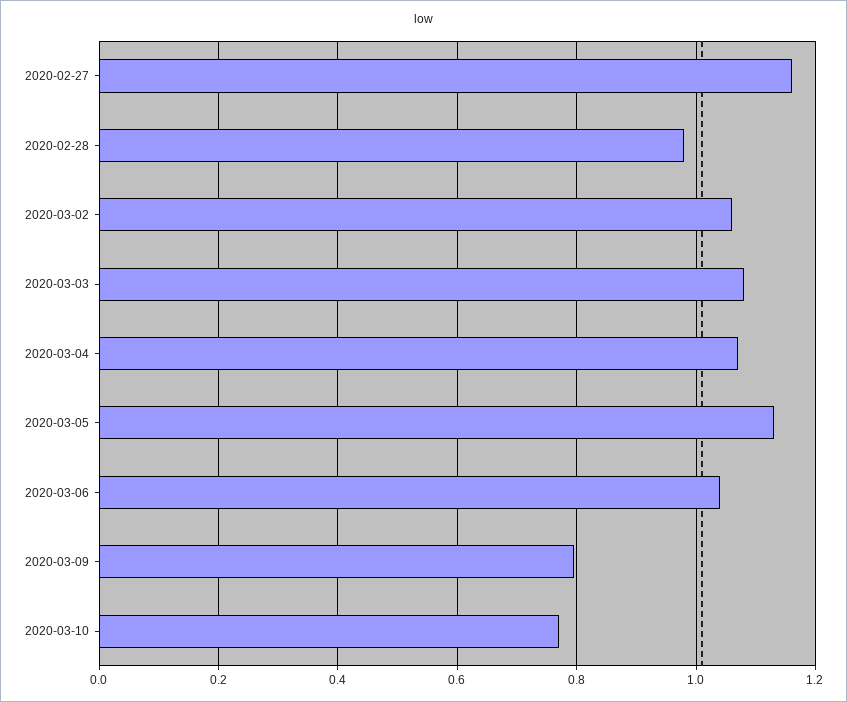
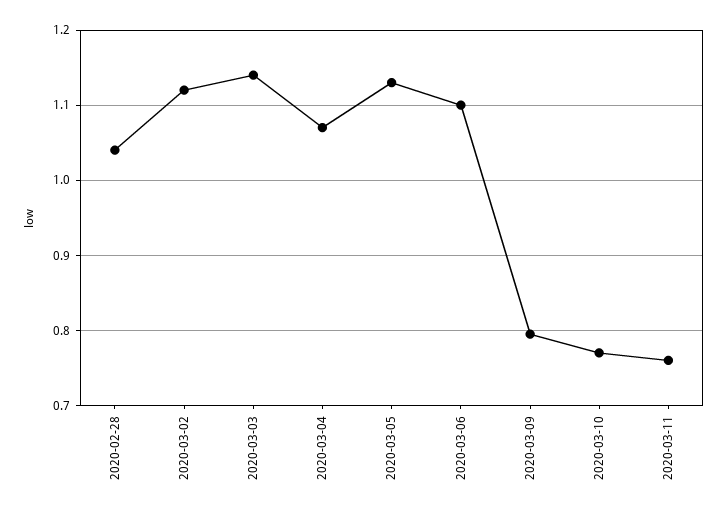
2020-02-27: 1.16 -> none
2020-02-28: 0.98 -> 1.04
2020-03-02: 1.06 -> 1.12
2020-03-03: 1.08 -> 1.14
2020-03-06: 1.04 -> 1.1
2020-03-11: none -> 0.76

